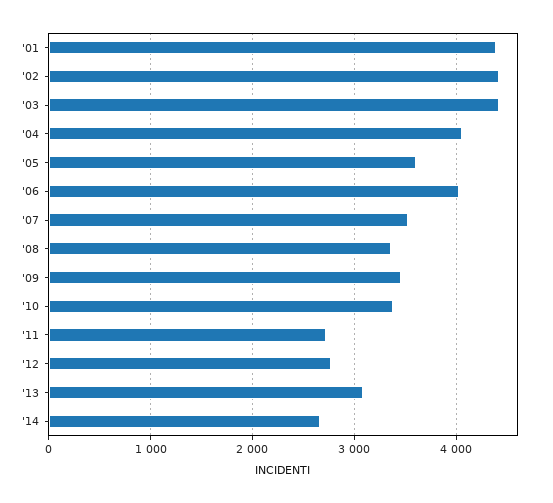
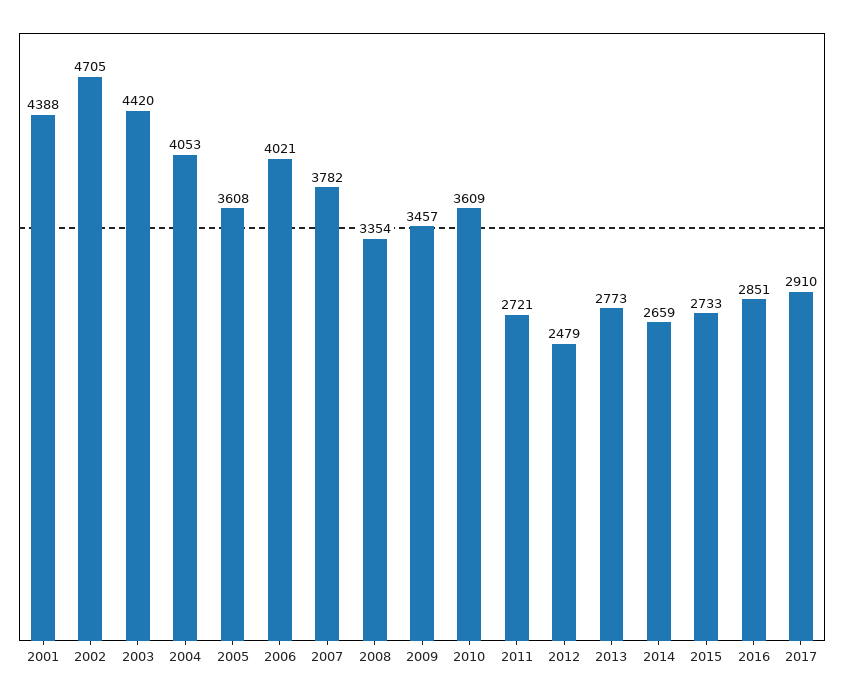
'02: 4400 -> 4705
'07: 3500 -> 3782
'10: 3400 -> 3609
'12: 2800 -> 2479
'13: 3100 -> 2773
2015: none -> 2733
2016: none -> 2851
2017: none -> 2910

